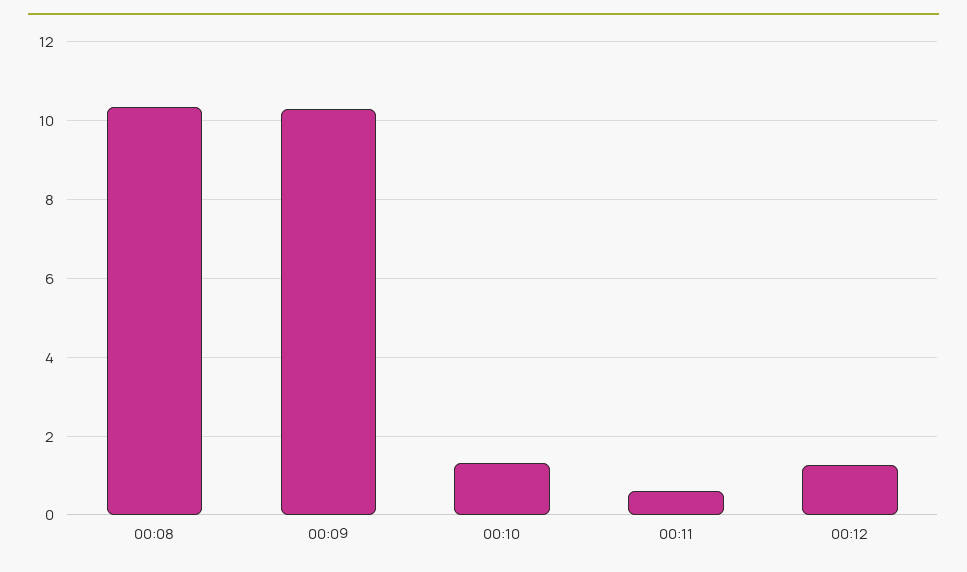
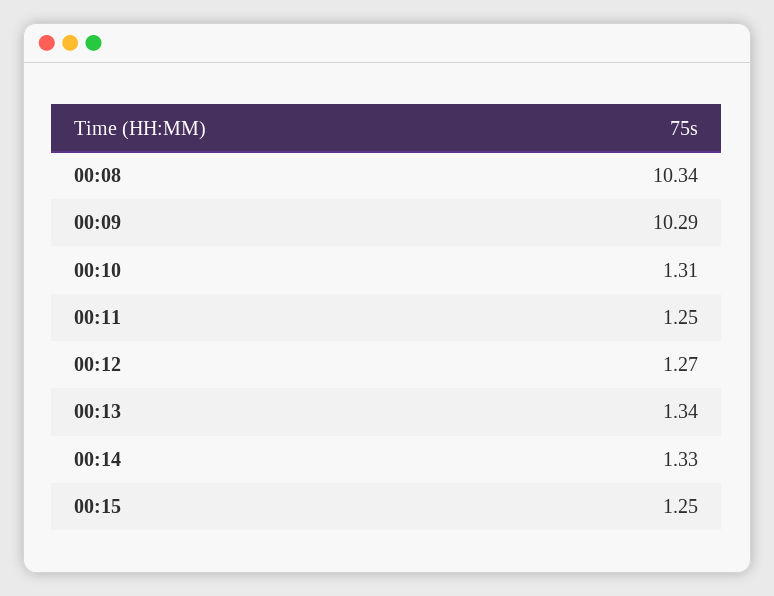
00:11: 0.6 -> 1.25
00:13: none -> 1.34
00:14: none -> 1.33
00:15: none -> 1.25

